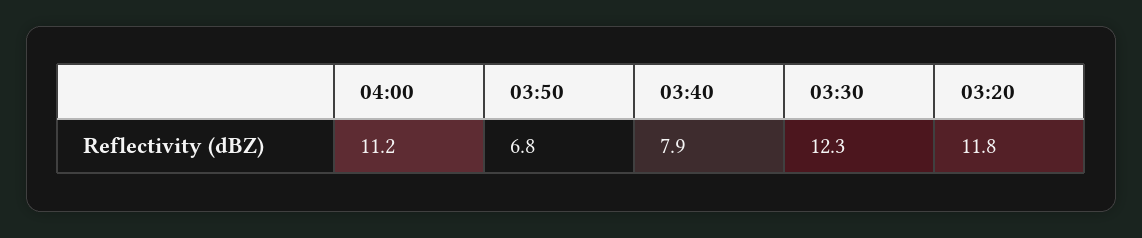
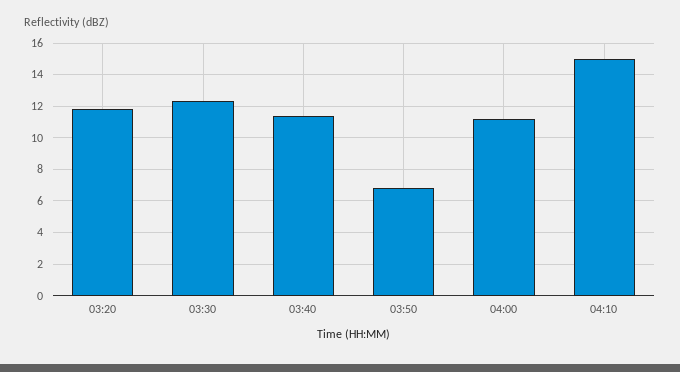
03:40: 7.9 -> 11.5
04:10: none -> 15

